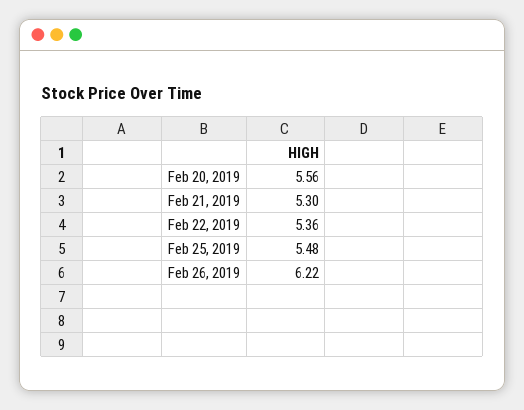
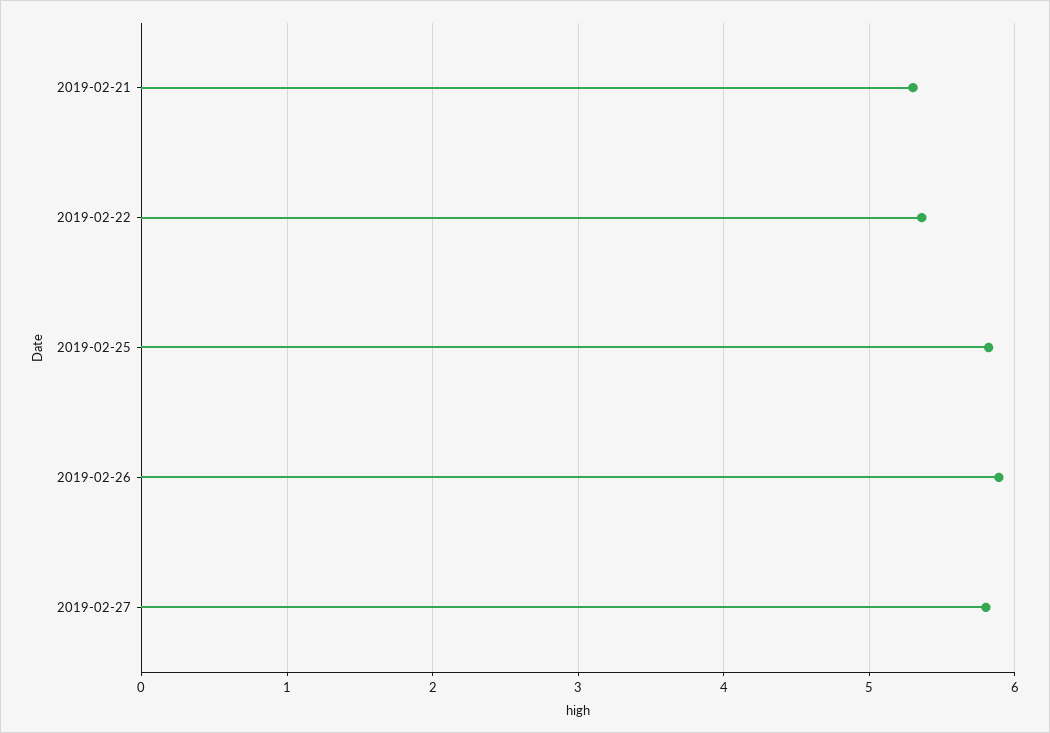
Feb 20, 2019: 5.56 -> none
Feb 25, 2019: 5.48 -> 5.8
Feb 26, 2019: 6.22 -> 5.9
2019-02-27: none -> 5.8

